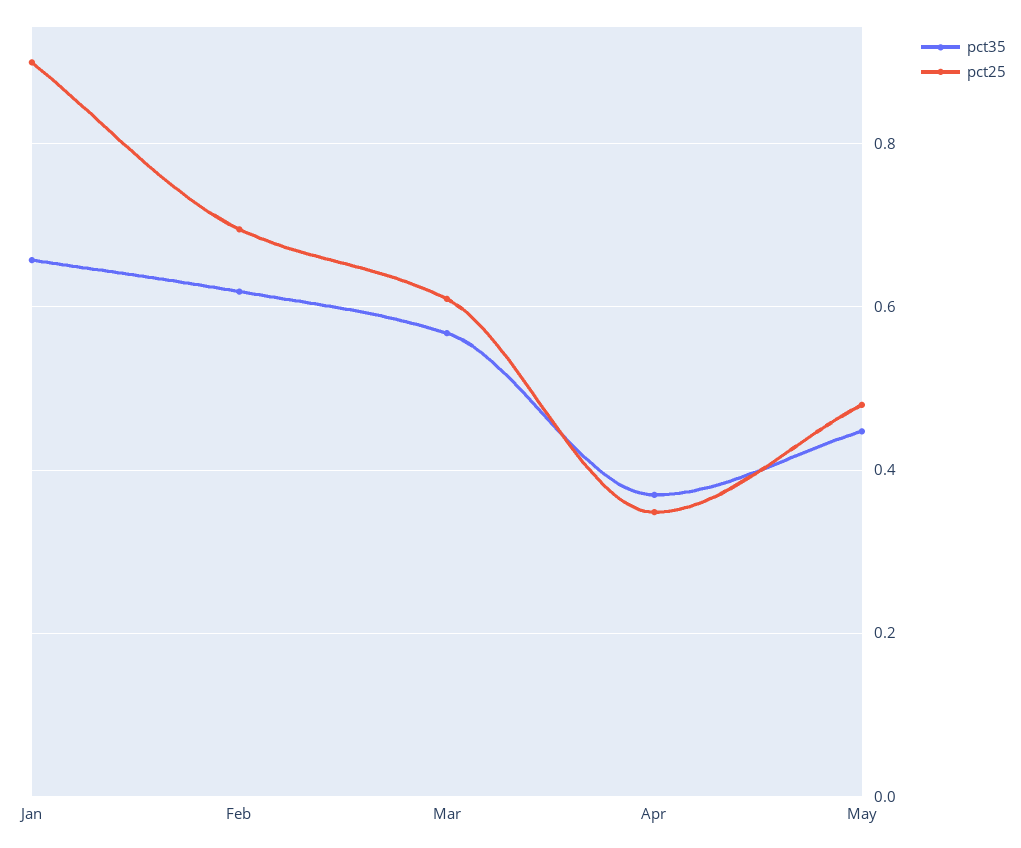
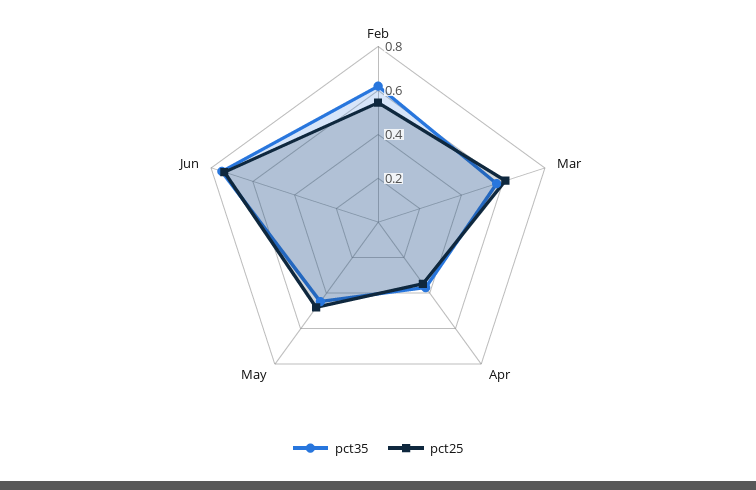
pct35, Jan: 0.66 -> none
pct25, Jan: 0.9 -> none
pct25, Feb: 0.7 -> 0.55
pct35, Jun: none -> 0.75
pct25, Jun: none -> 0.75

